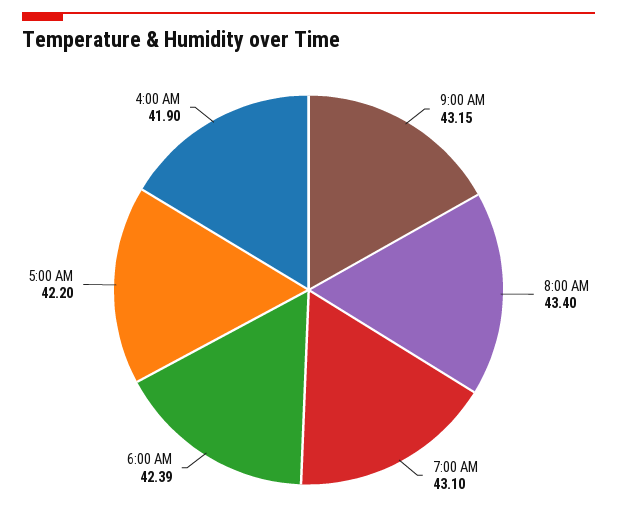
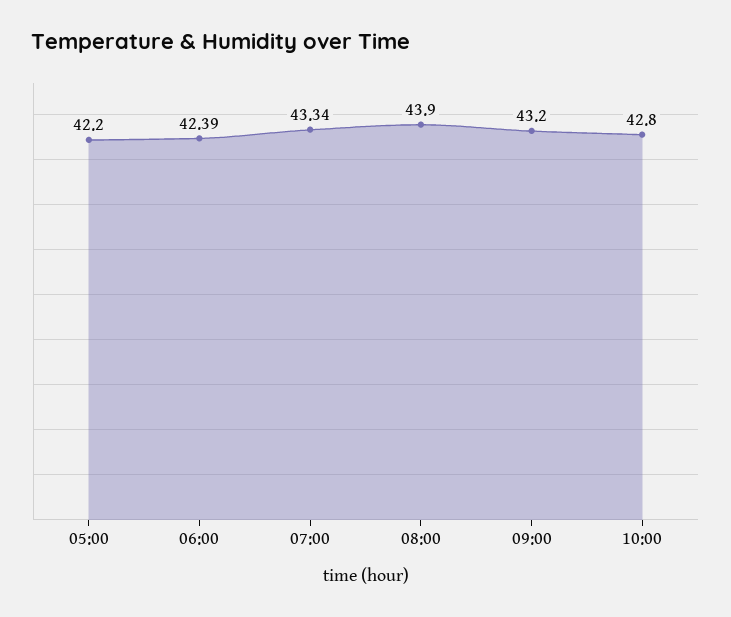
9:00 AM: 43.15 -> 43.2
8:00 AM: 43.4 -> 43.9
7:00 AM: 43.1 -> 43.34
4:00 AM: 41.9 -> none
10:00: none -> 42.8

